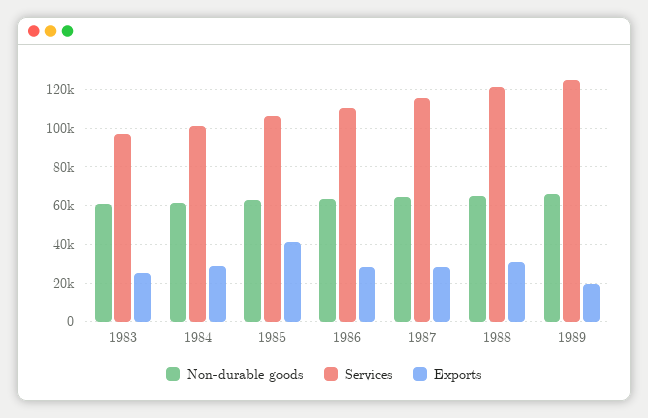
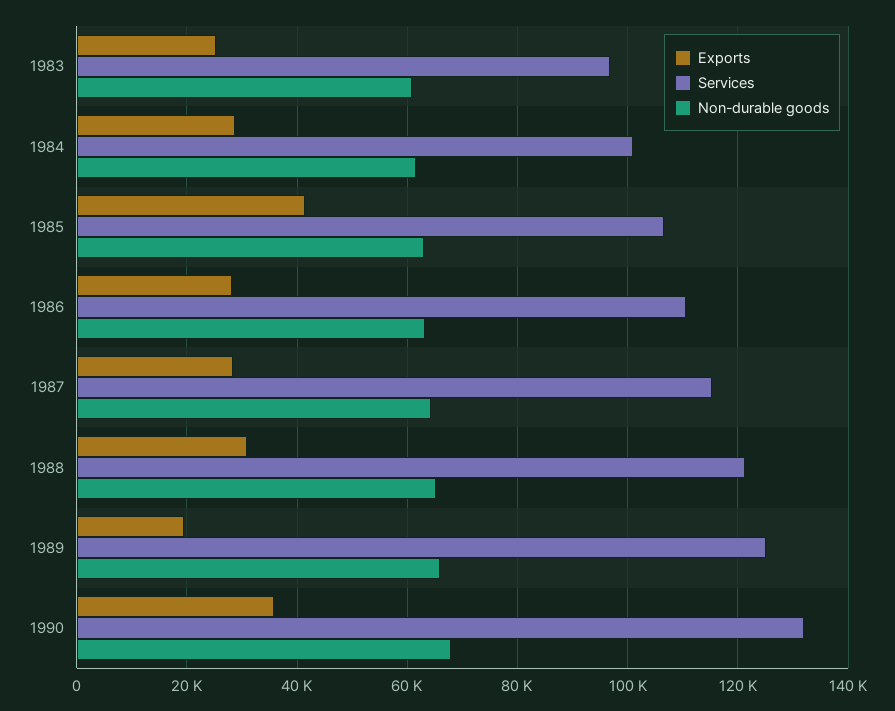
Exports, 1990: none -> 36000
Services, 1990: none -> 132000
Non-durable goods, 1990: none -> 68000

